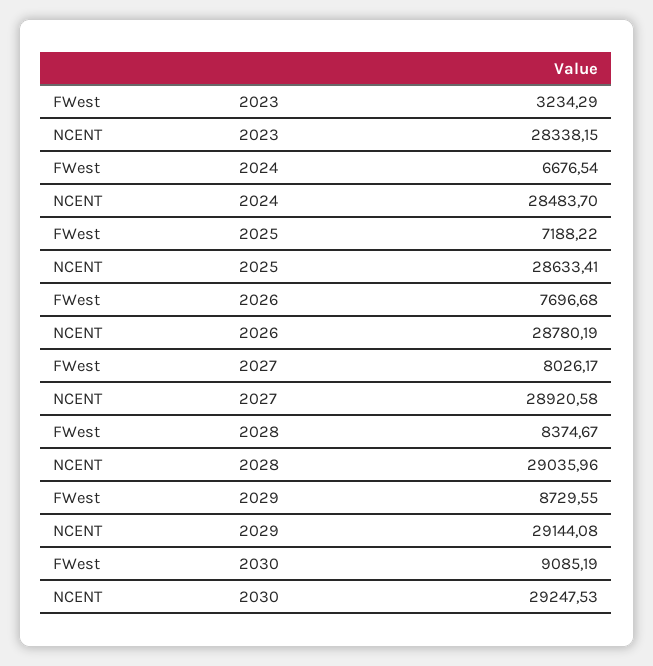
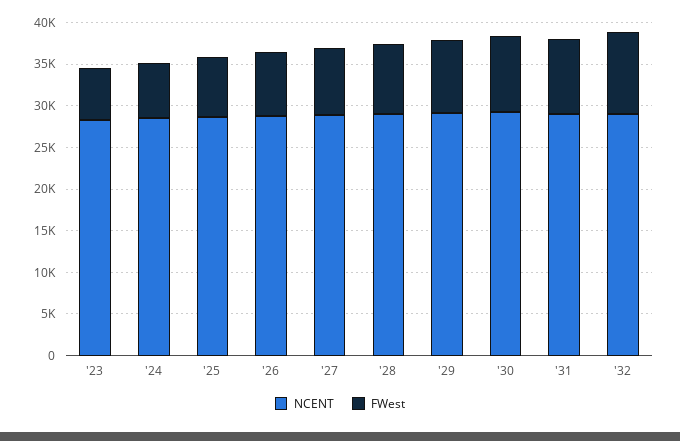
FWest, 2023: 3234.29 -> 6000
NCENT, '31: none -> 29000
FWest, '31: none -> 9000
NCENT, '32: none -> 29000
FWest, '32: none -> 10000

